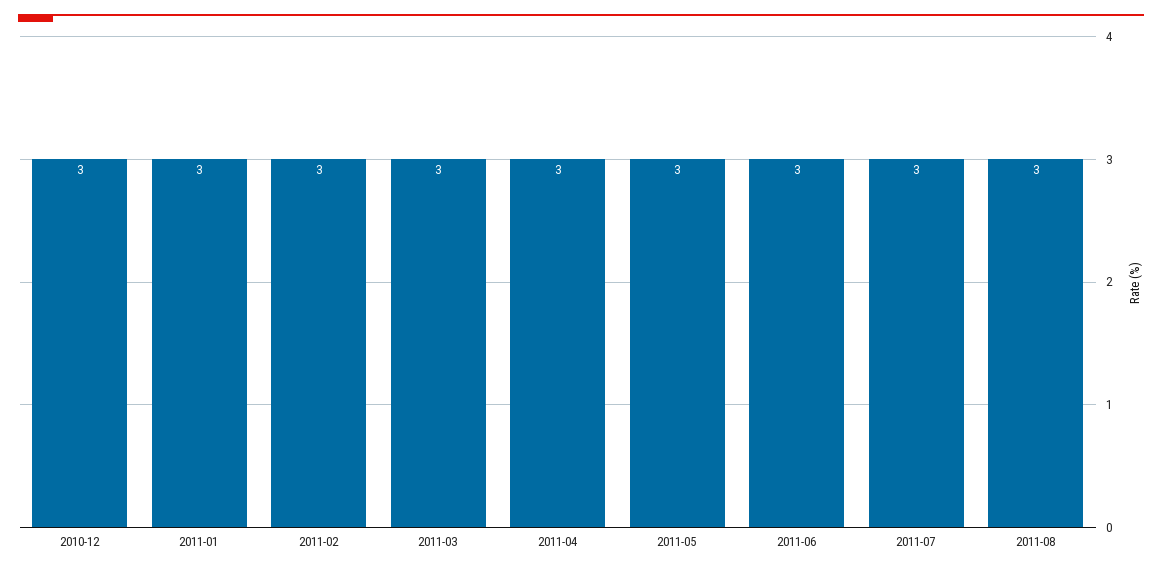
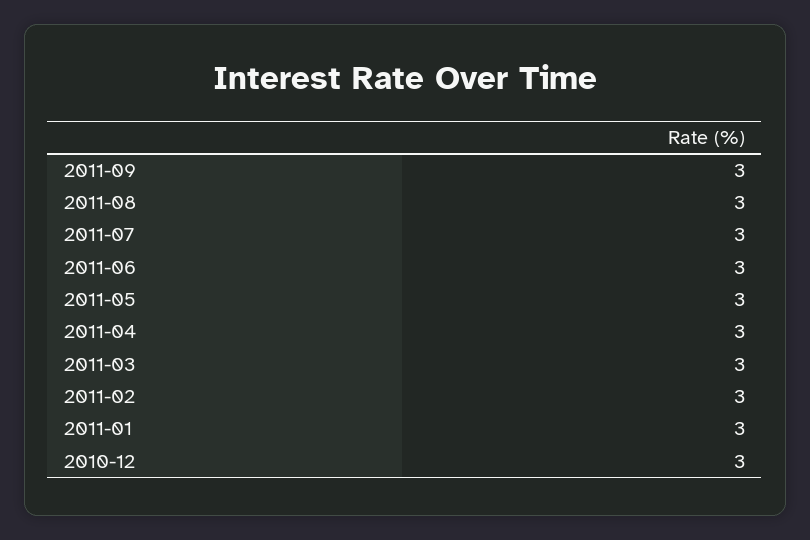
2011-09: none -> 3

